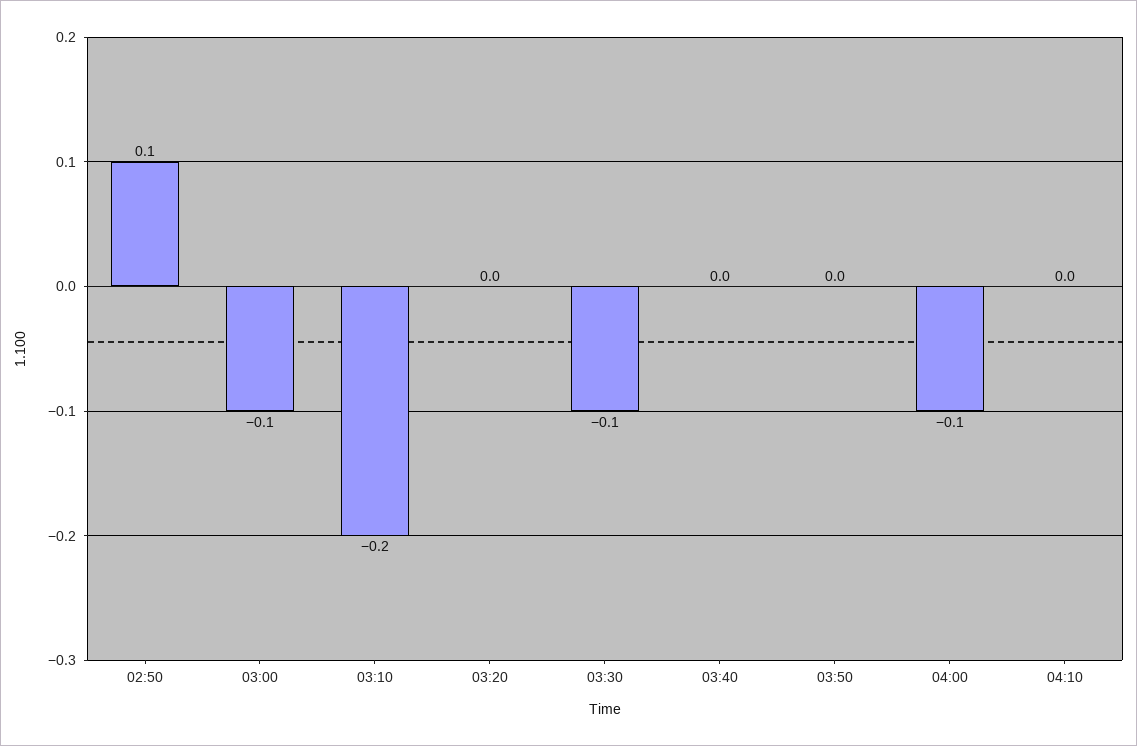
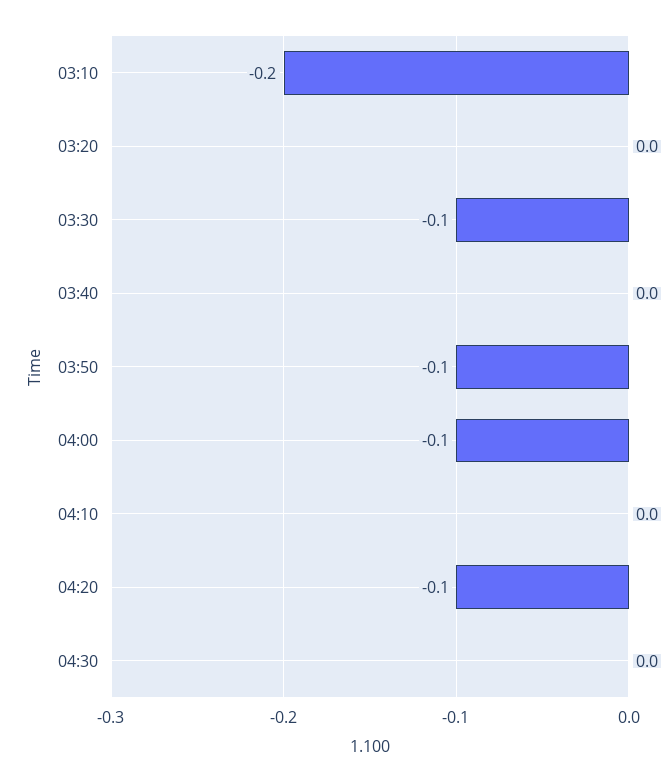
02:50: 0.1 -> none
03:00: -0.1 -> none
03:50: 0 -> -0.1
04:20: none -> -0.1
04:30: none -> 0

